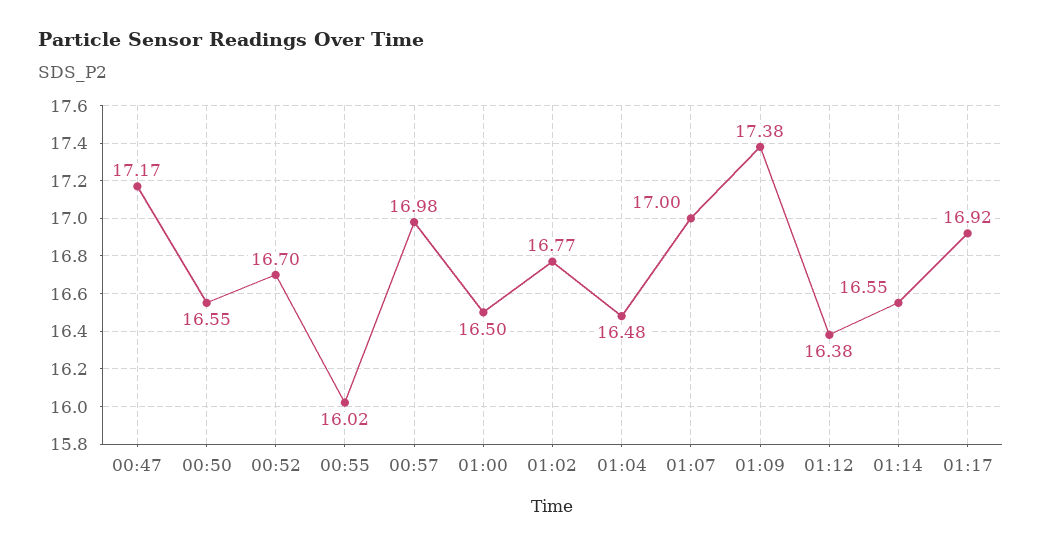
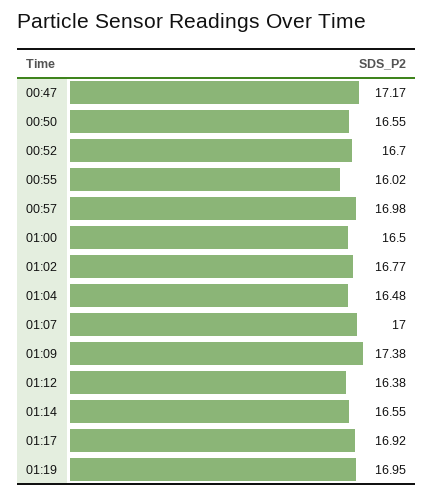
01:19: none -> 16.95

